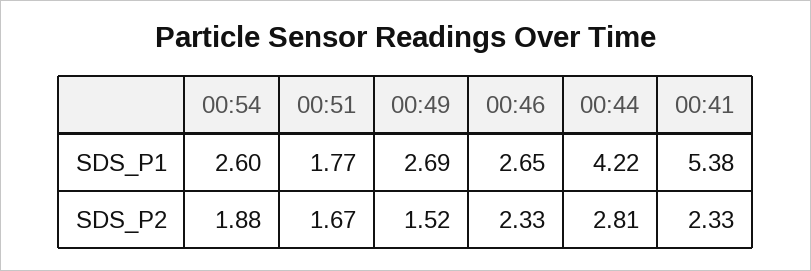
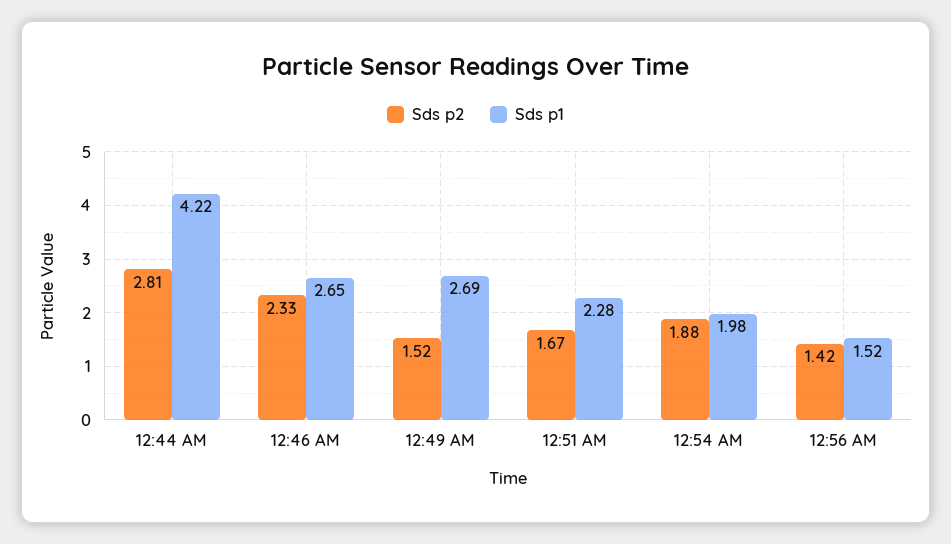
SDS_P1, 00:54: 2.6 -> 1.98
SDS_P1, 00:51: 1.77 -> 2.28
SDS_P1, 00:41: 5.38 -> none
SDS_P2, 00:41: 2.33 -> none
SDS_P2, 12:56 AM: none -> 1.42
SDS_P1, 12:56 AM: none -> 1.52

